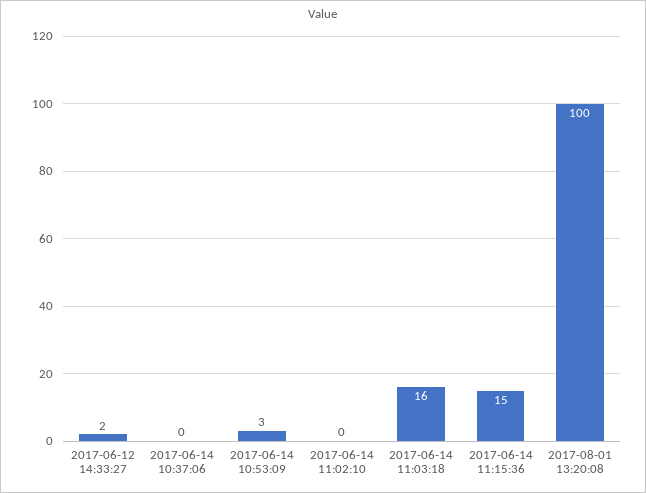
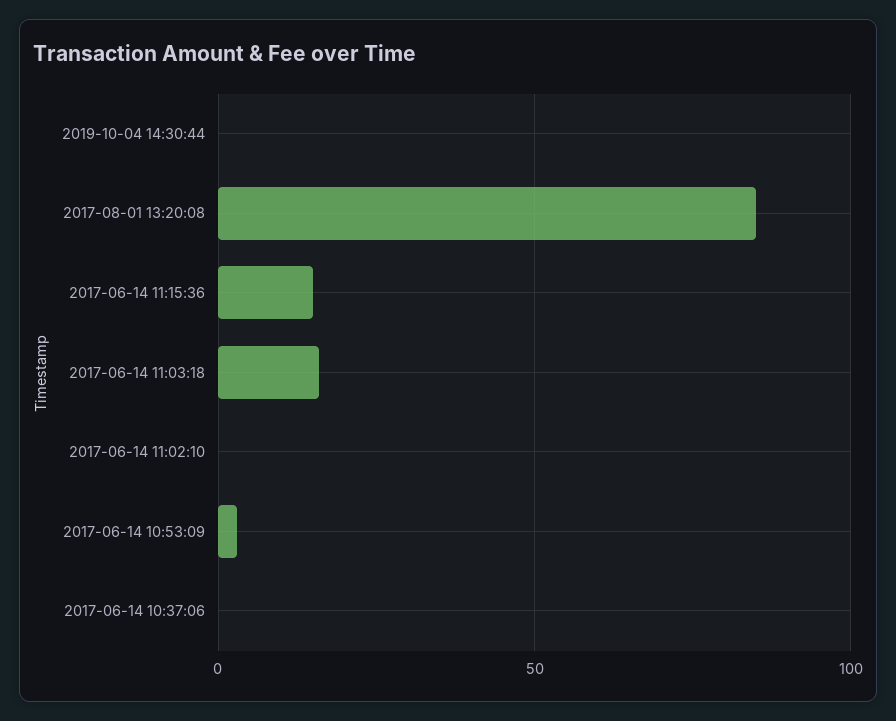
2017-06-12 14:33:27: 2 -> none
2017-08-01 13:20:08: 100 -> 85
2019-10-04 14:30:44: none -> 0

